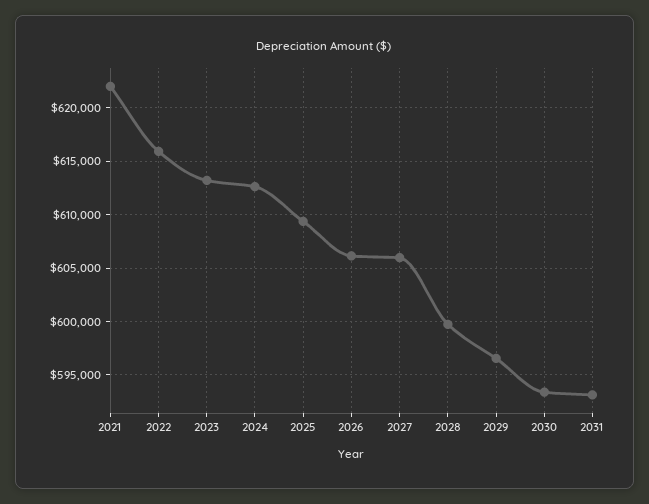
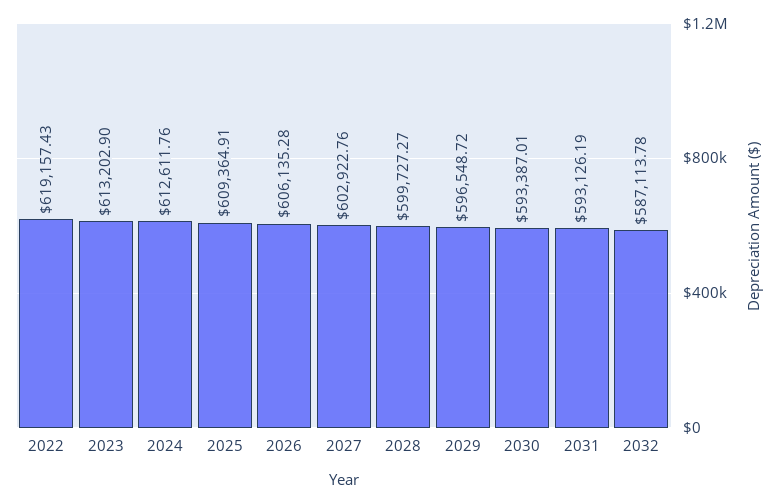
2021: 622000 -> none
2022: 616000 -> 619157.43
2027: 606000 -> 602922.76
2032: none -> 587113.78

